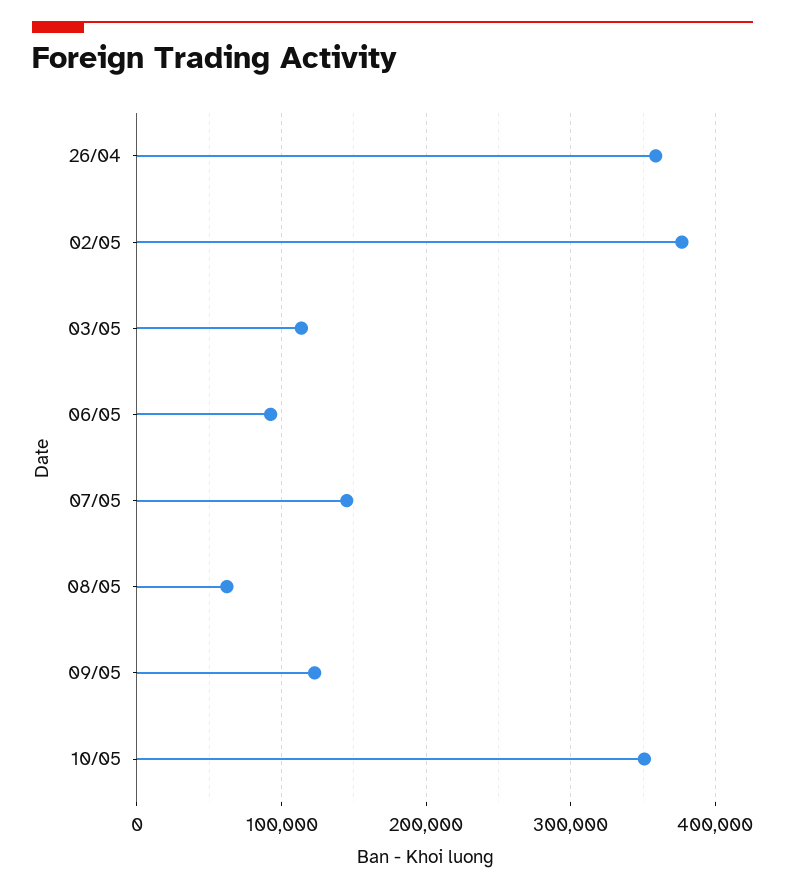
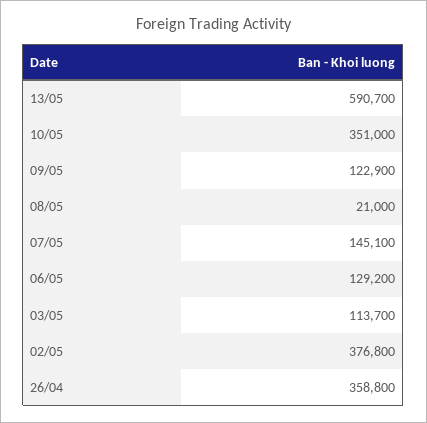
06/05: 90000 -> 129200
08/05: 60000 -> 21000
13/05: none -> 590700

